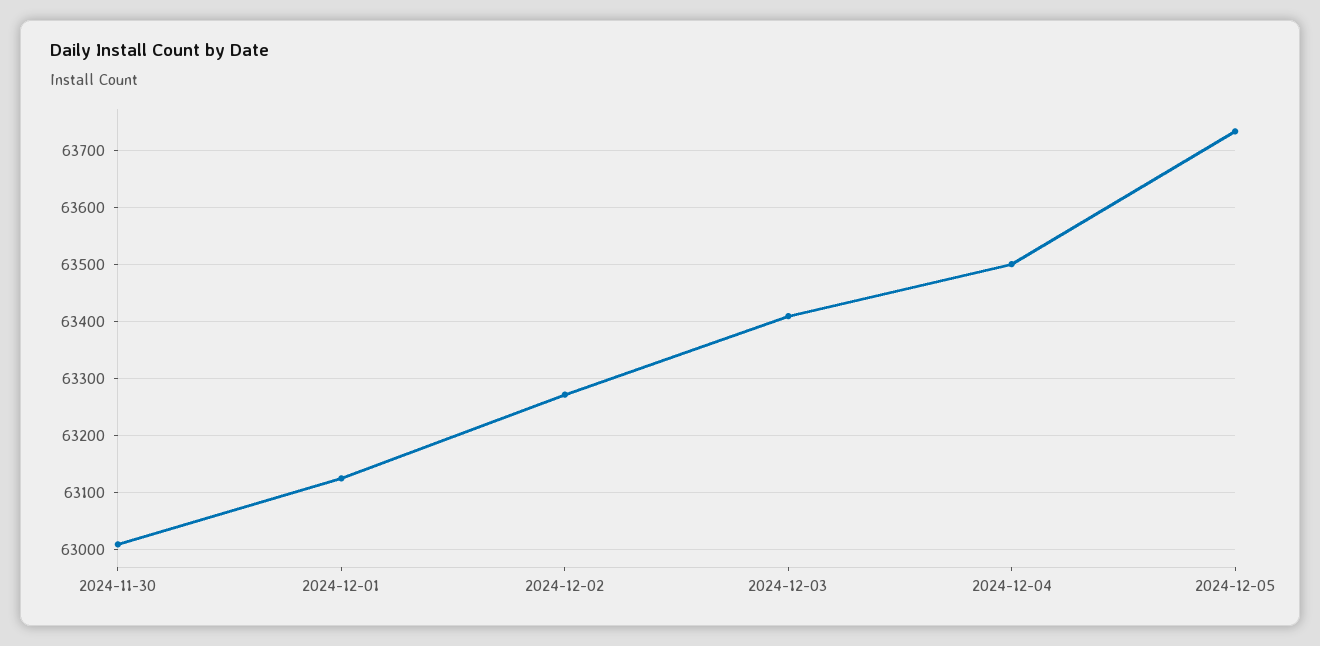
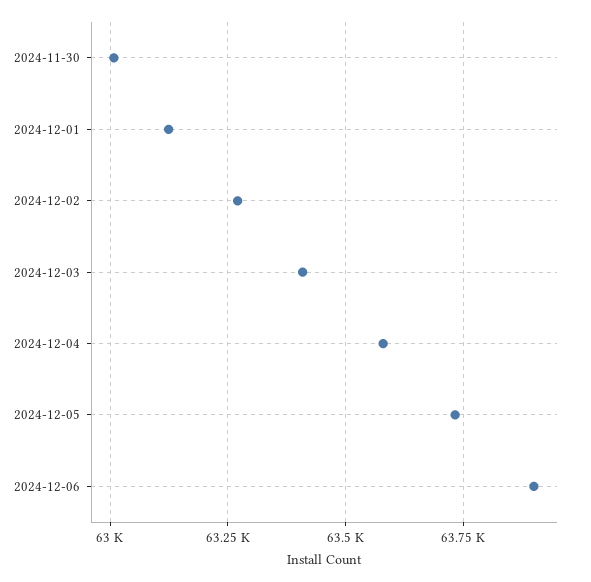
2024-12-04: 63500 -> 63575
2024-12-06: none -> 63900

